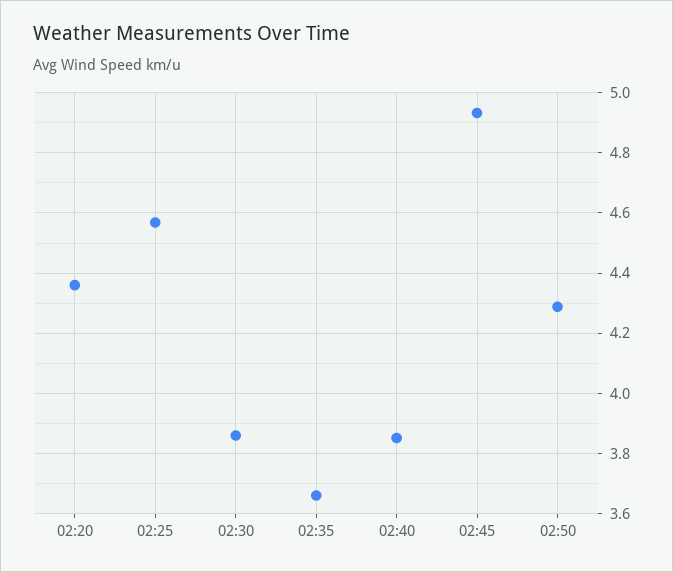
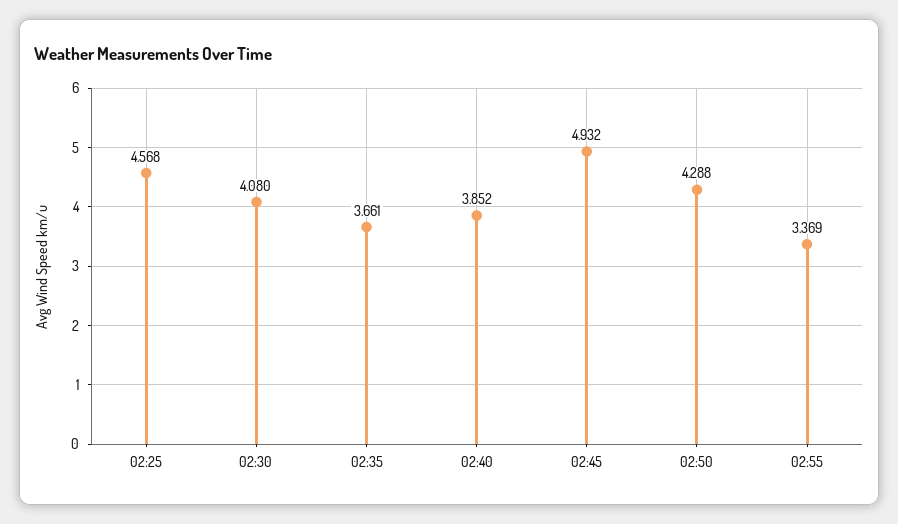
02:20: 4.36 -> none
02:30: 3.86 -> 4.08
02:55: none -> 3.369

